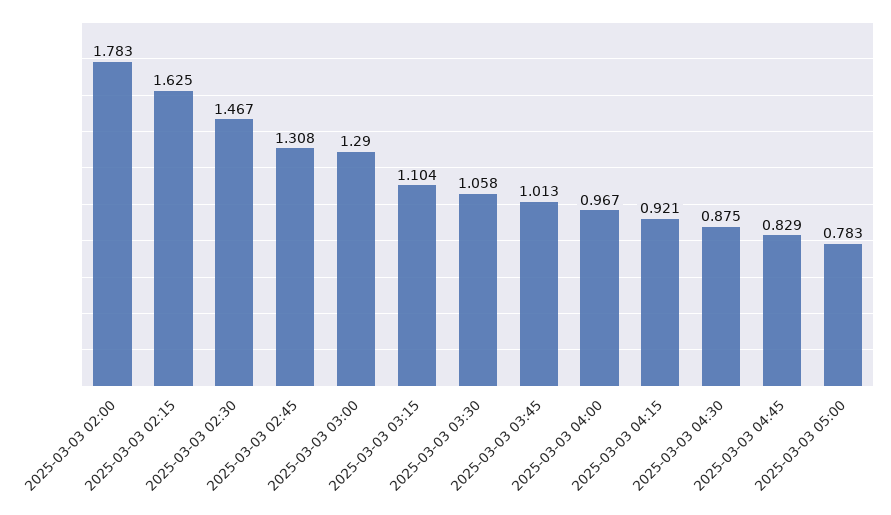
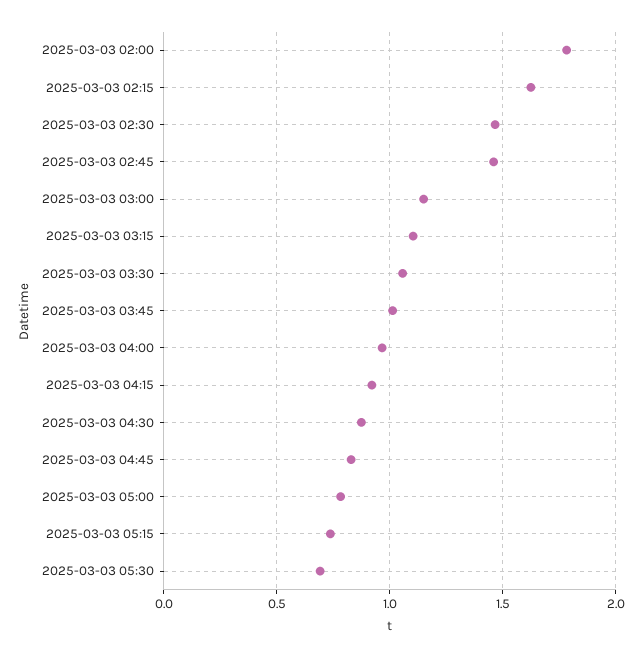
2025-03-03 02:45: 1.308 -> 1.45
2025-03-03 03:00: 1.29 -> 1.15
2025-03-03 05:15: none -> 0.75
2025-03-03 05:30: none -> 0.7

